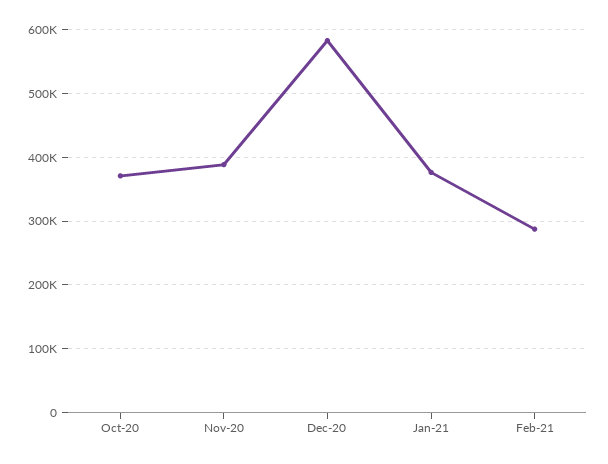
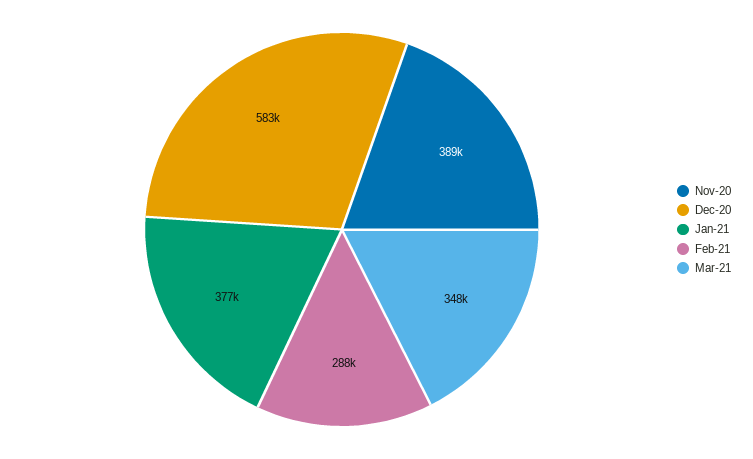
Oct-20: 370000 -> none
Mar-21: none -> 348000

